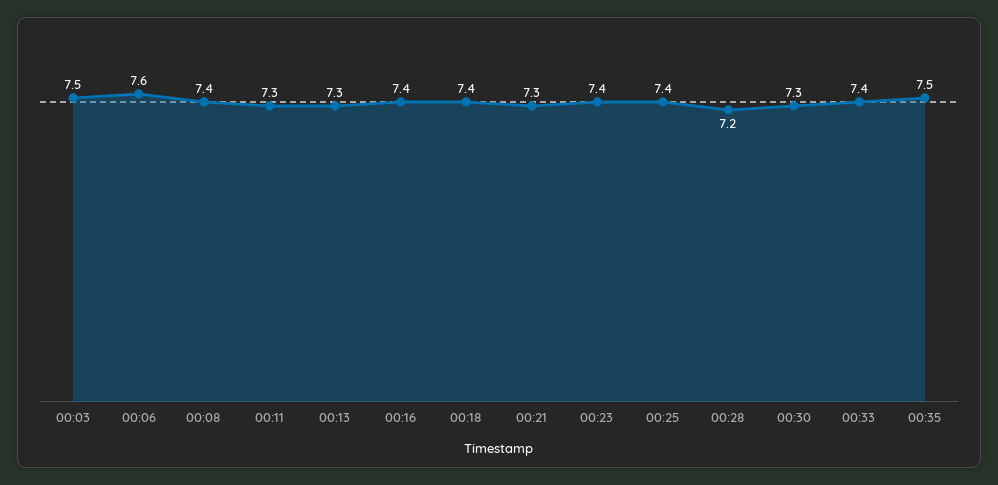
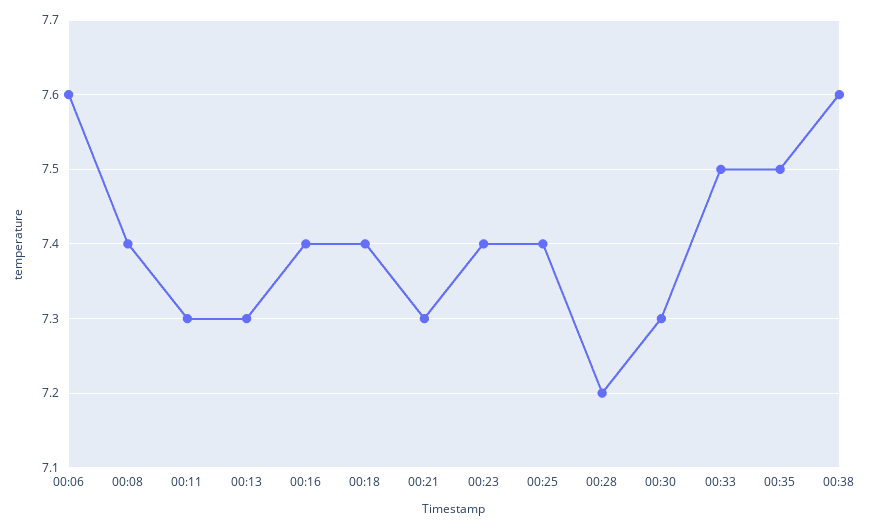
00:03: 7.5 -> none
00:33: 7.4 -> 7.5
00:38: none -> 7.6

